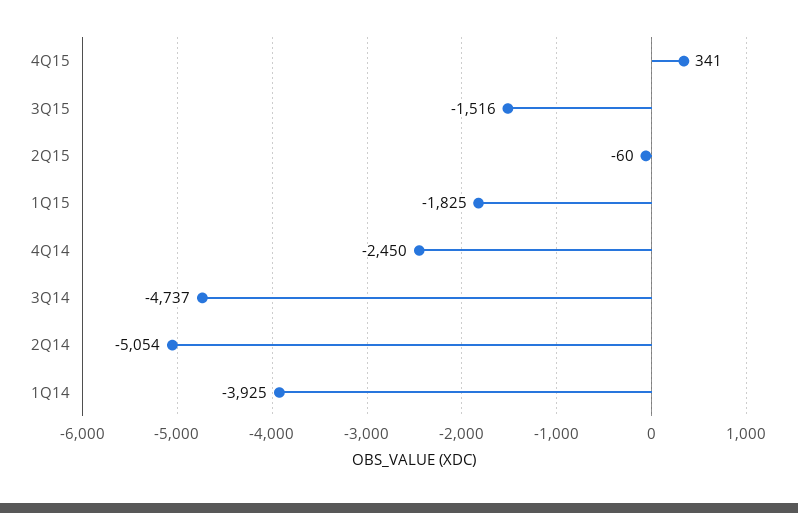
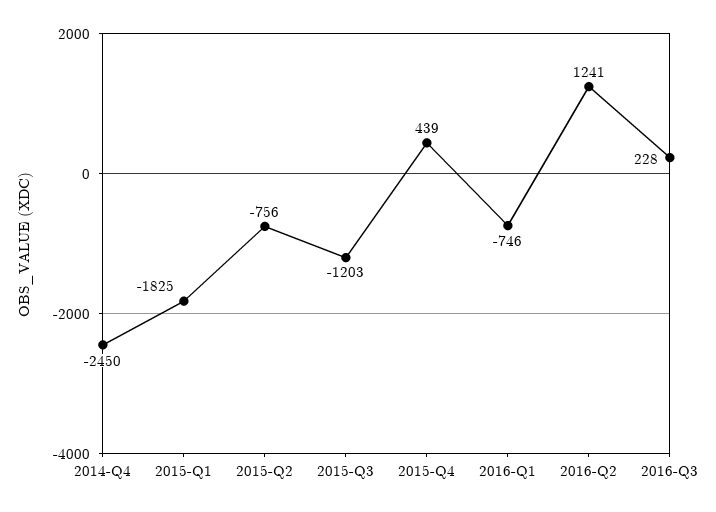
4Q15: 341 -> 439
3Q15: -1516 -> -1203
2Q15: -60 -> -756
3Q14: -4737 -> none
2Q14: -5054 -> none
1Q14: -3925 -> none
2016-Q1: none -> -746
2016-Q2: none -> 1241
2016-Q3: none -> 228

